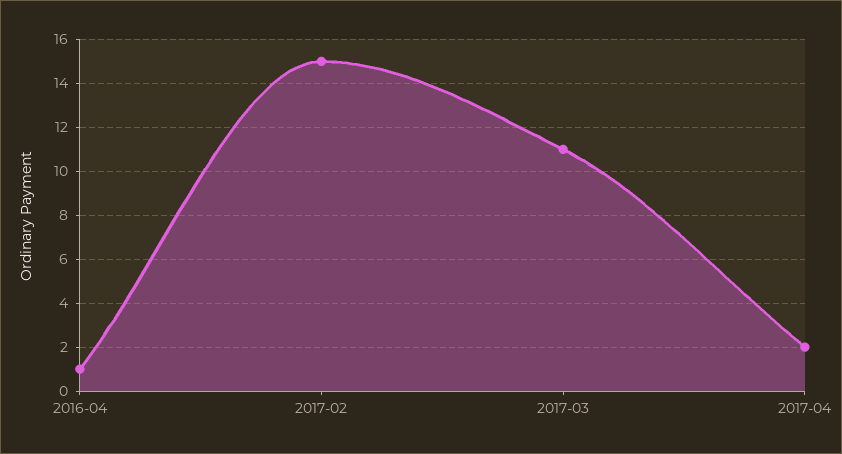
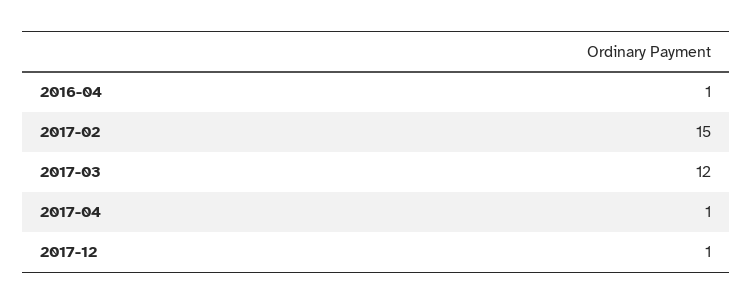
2017-03: 11 -> 12
2017-04: 2 -> 1
2017-12: none -> 1

